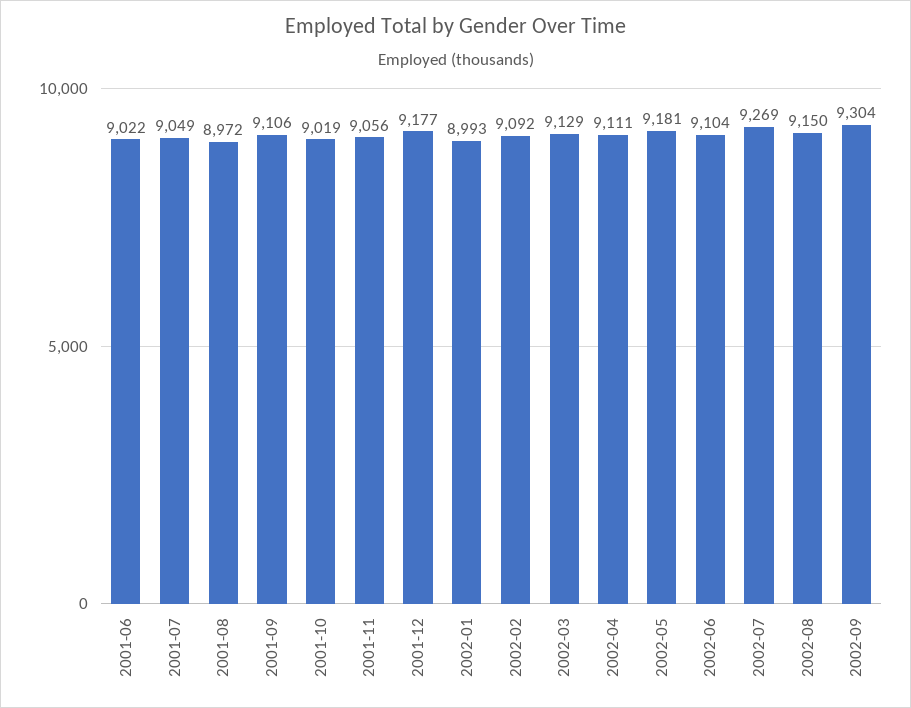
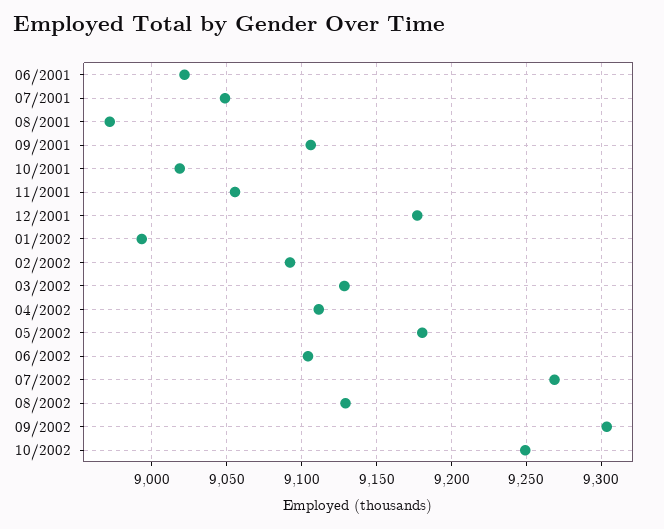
2002-08: 9150 -> 9130
10/2002: none -> 9250

